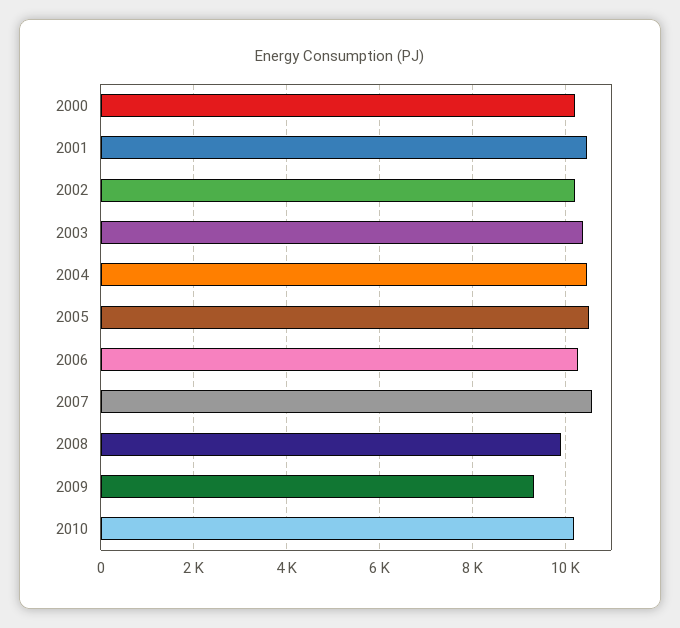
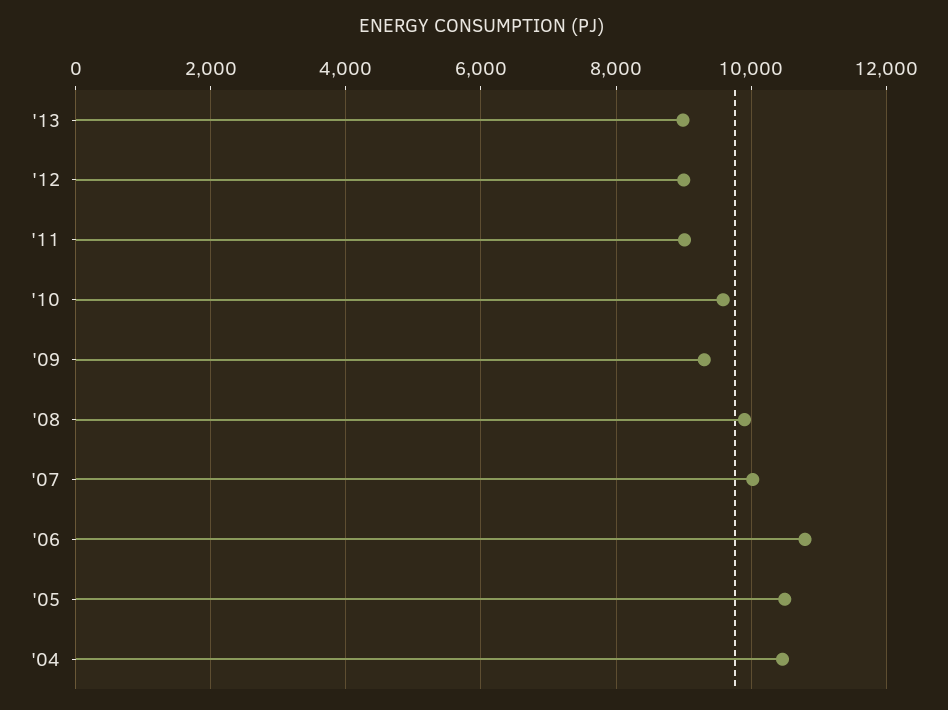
2000: 10200 -> none
2001: 10400 -> none
2002: 10200 -> none
2003: 10400 -> none
2006: 10200 -> 10800
2007: 10600 -> 10000
2010: 10200 -> 9600
'13: none -> 9000
'12: none -> 9000
'11: none -> 9000

